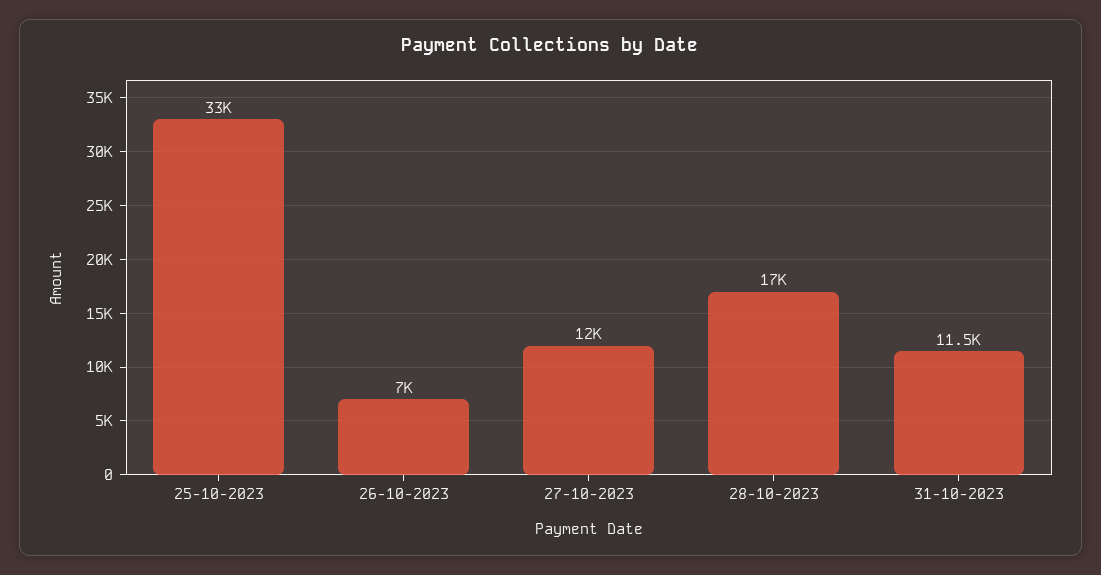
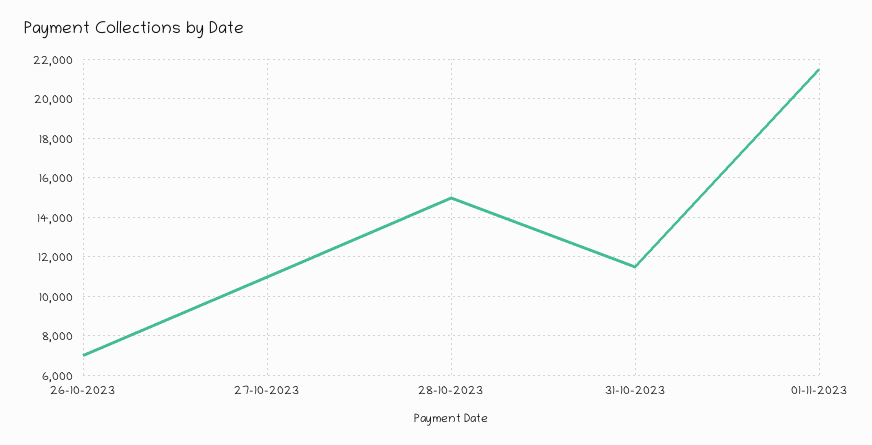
25-10-2023: 33000 -> none
27-10-2023: 12000 -> 11000
28-10-2023: 17000 -> 15000
01-11-2023: none -> 21500

